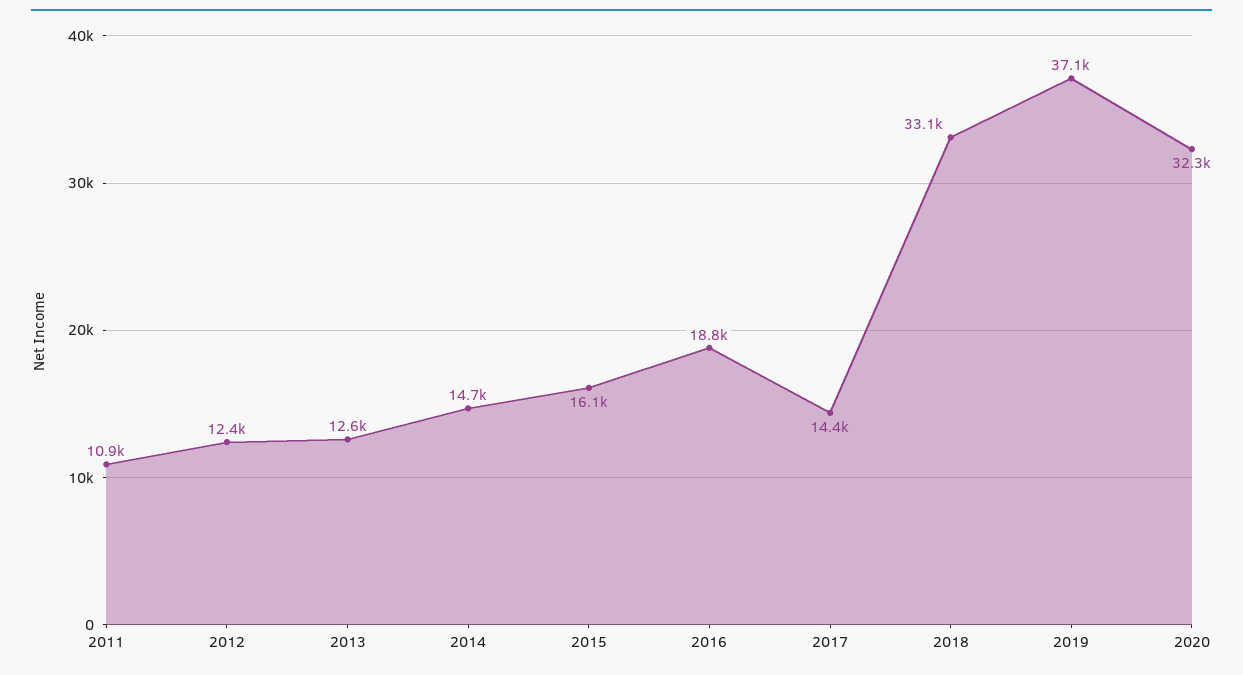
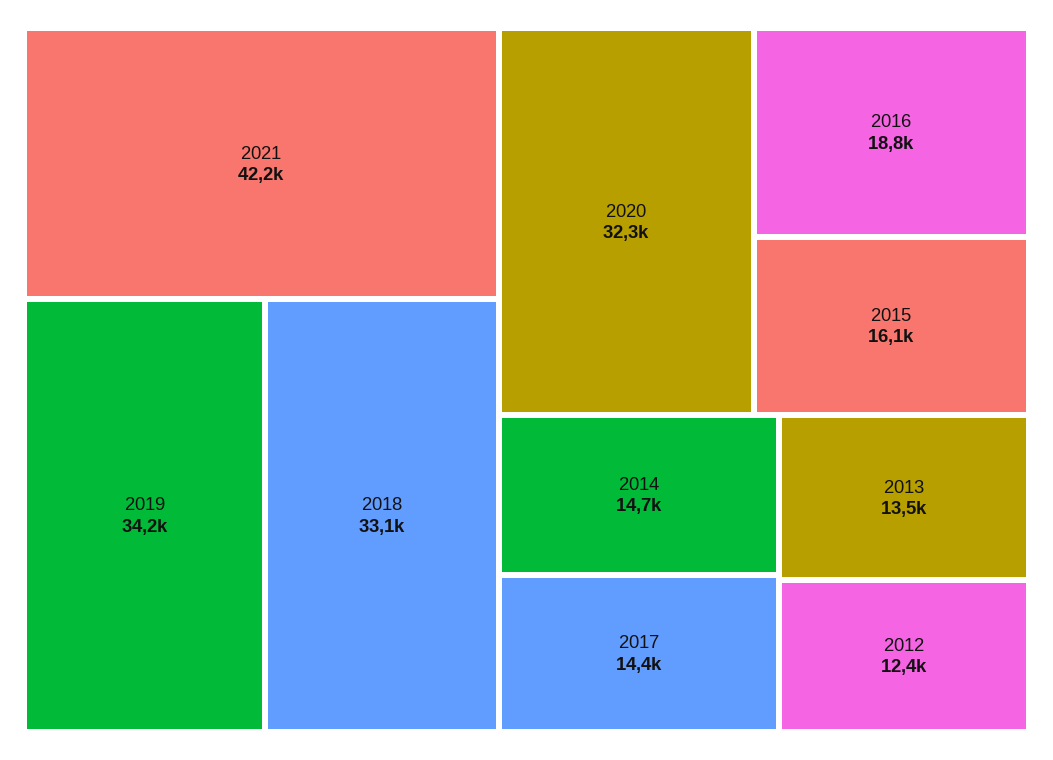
2011: 10900 -> none
2013: 12600 -> 13500
2019: 37100 -> 34200
2021: none -> 42200

